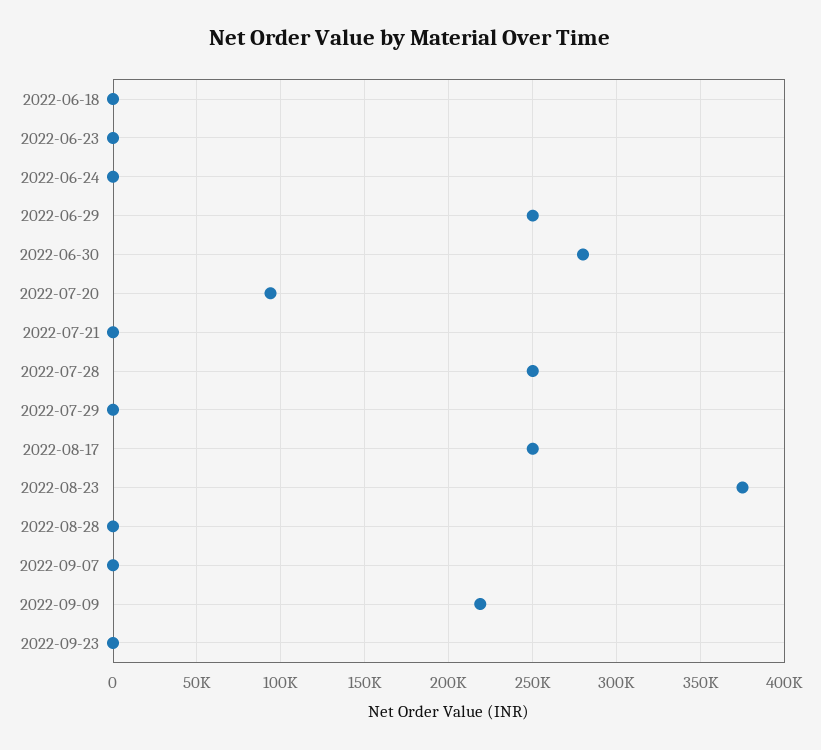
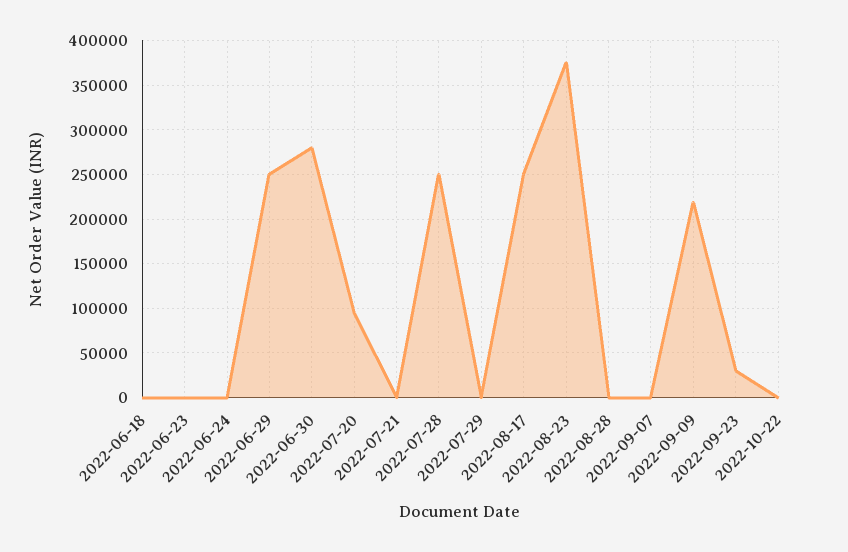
2022-09-23: 0 -> 30000
2022-10-22: none -> 0

